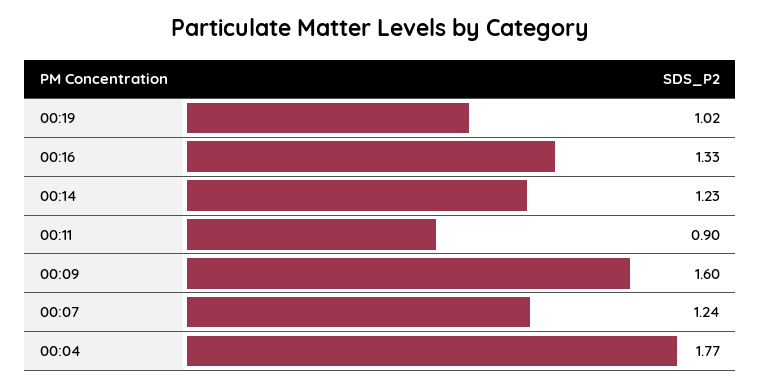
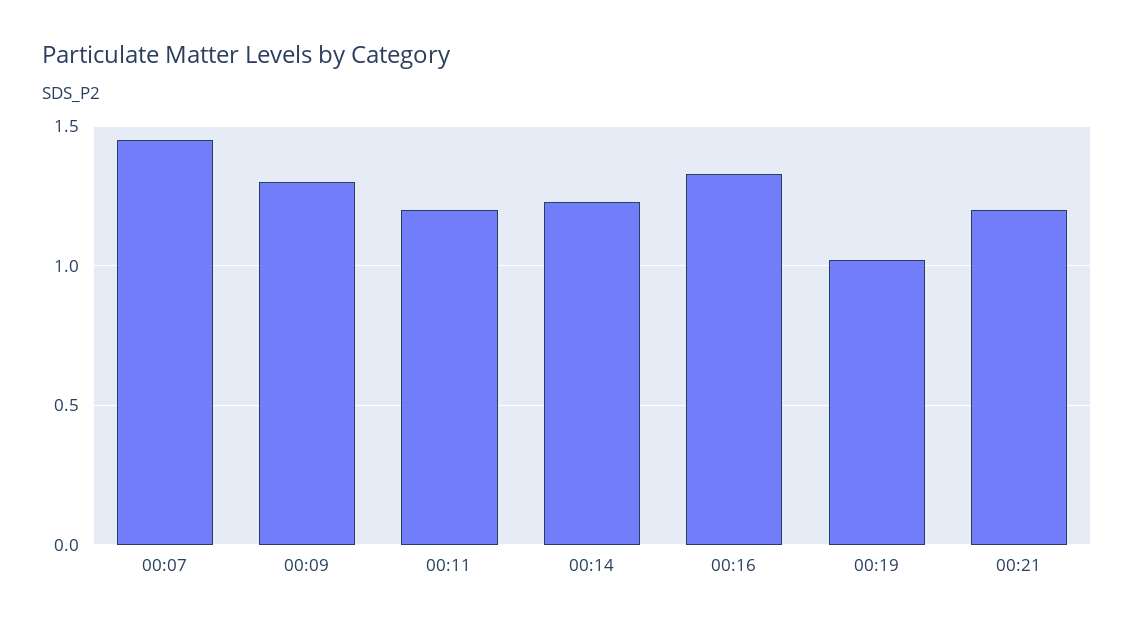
00:11: 0.9 -> 1.2
00:09: 1.6 -> 1.3
00:07: 1.24 -> 1.45
00:04: 1.77 -> none
00:21: none -> 1.2

